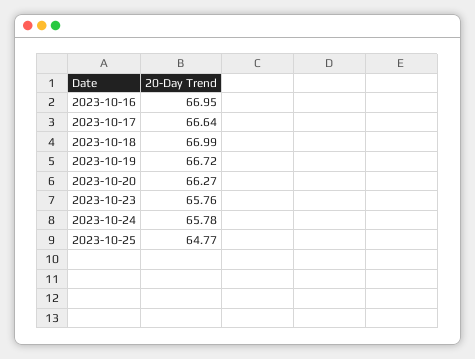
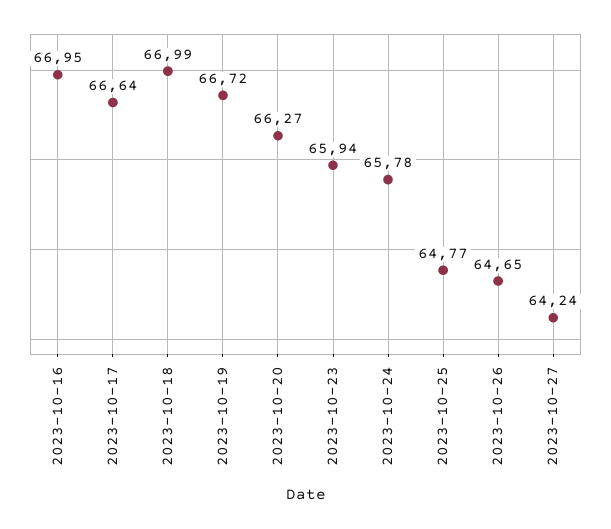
2023-10-23: 65.76 -> 65.94
2023-10-26: none -> 64.65
2023-10-27: none -> 64.24

